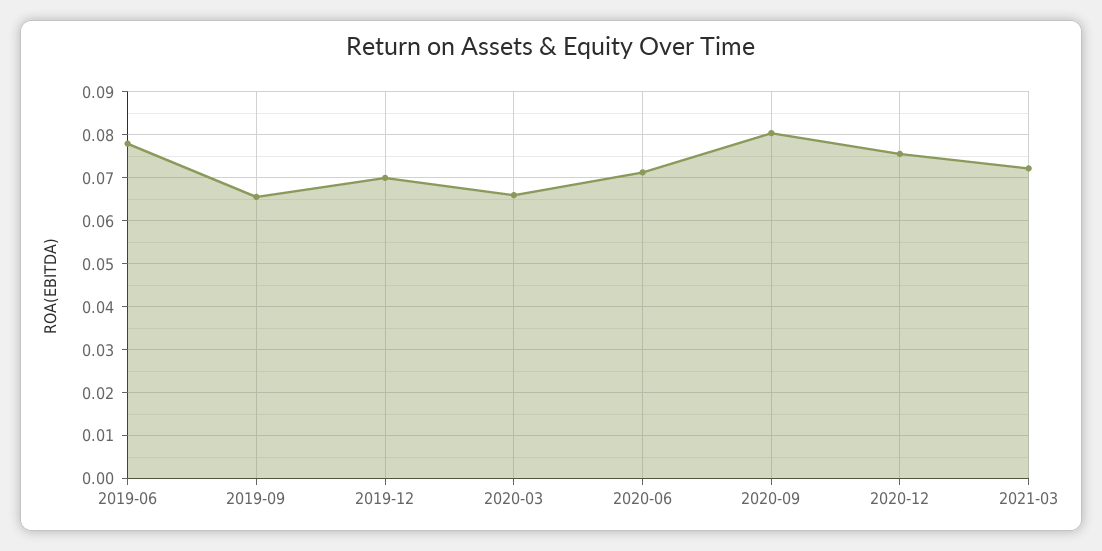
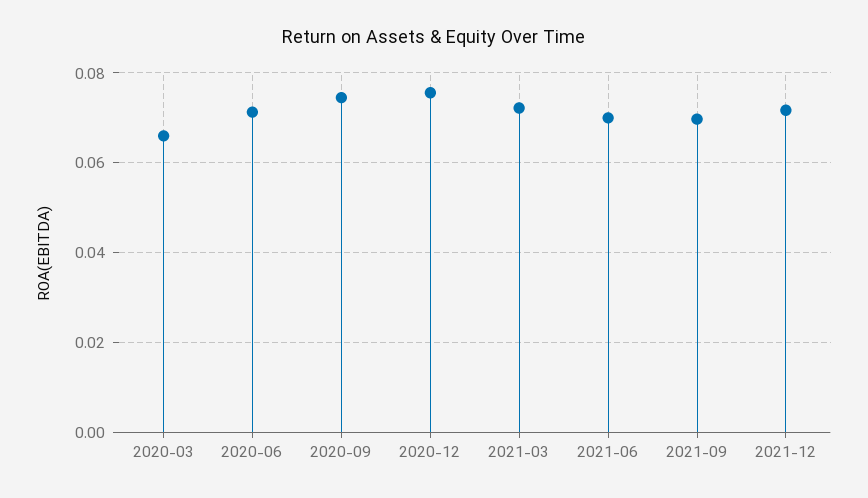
2019-06: 0.078 -> none
2019-09: 0.066 -> none
2019-12: 0.07 -> none
2020-09: 0.08 -> 0.074
2021-06: none -> 0.07
2021-09: none -> 0.07
2021-12: none -> 0.072

